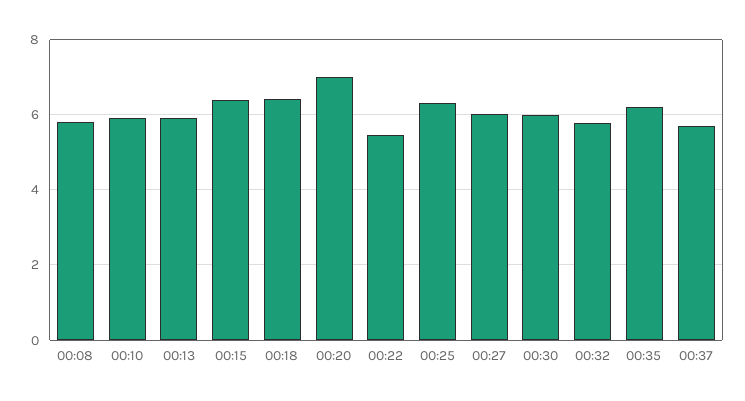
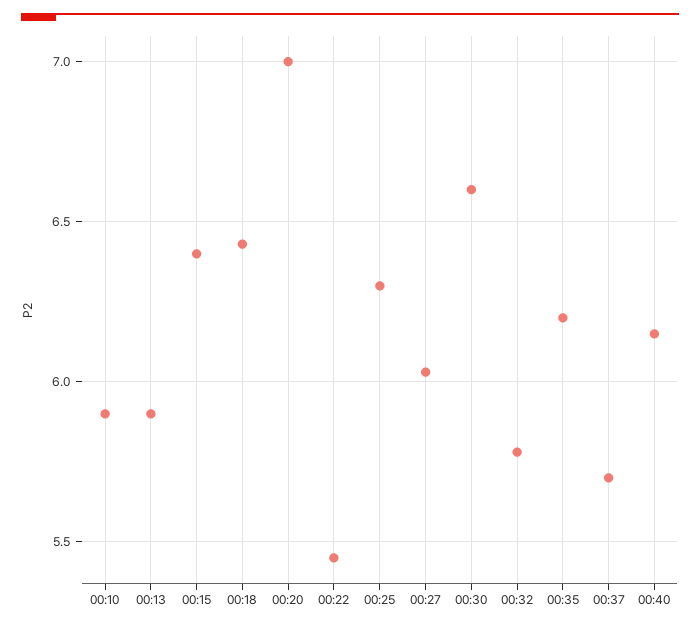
00:08: 5.8 -> none
00:30: 6 -> 6.6
00:40: none -> 6.15

